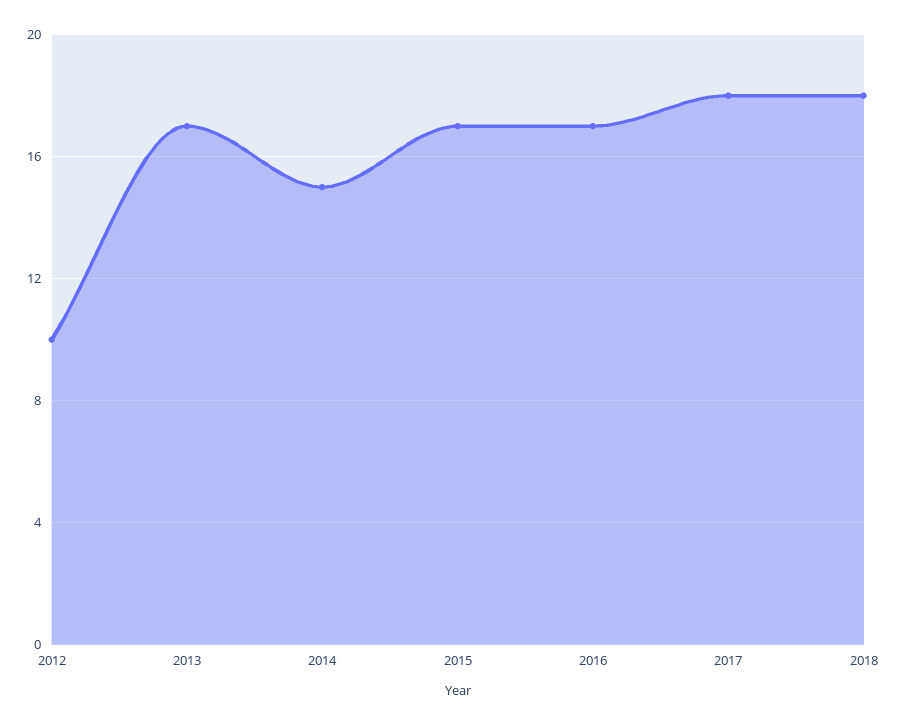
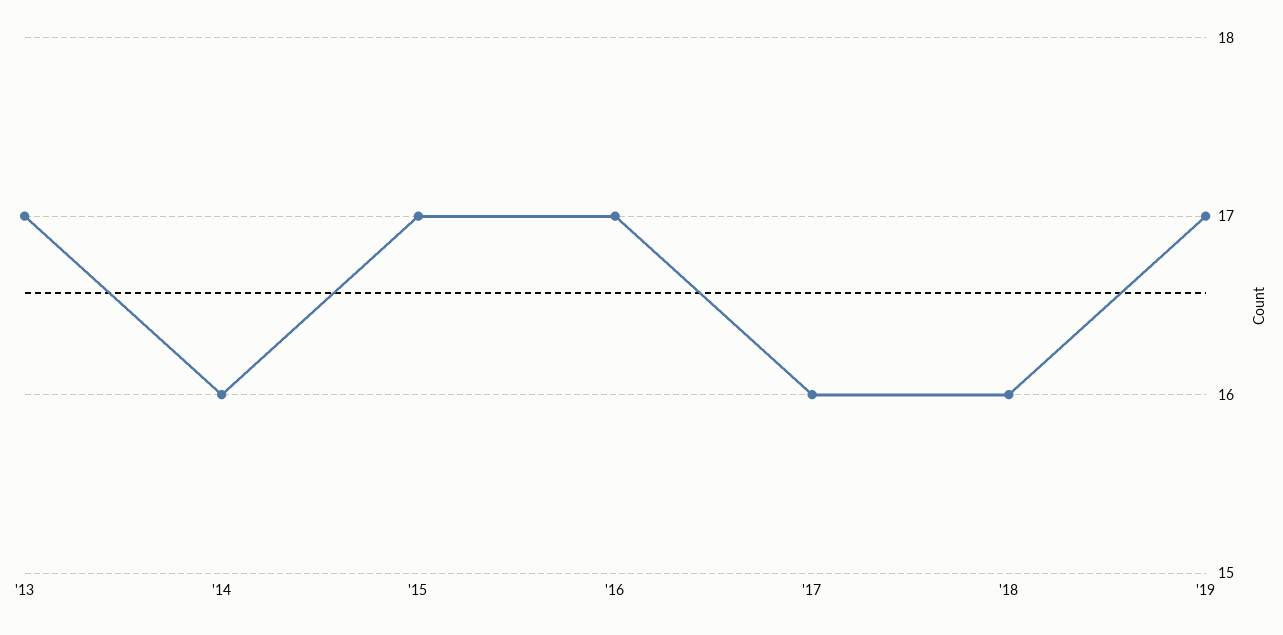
2012: 10 -> none
2014: 15 -> 16
2017: 18 -> 16
2018: 18 -> 16
'19: none -> 17

